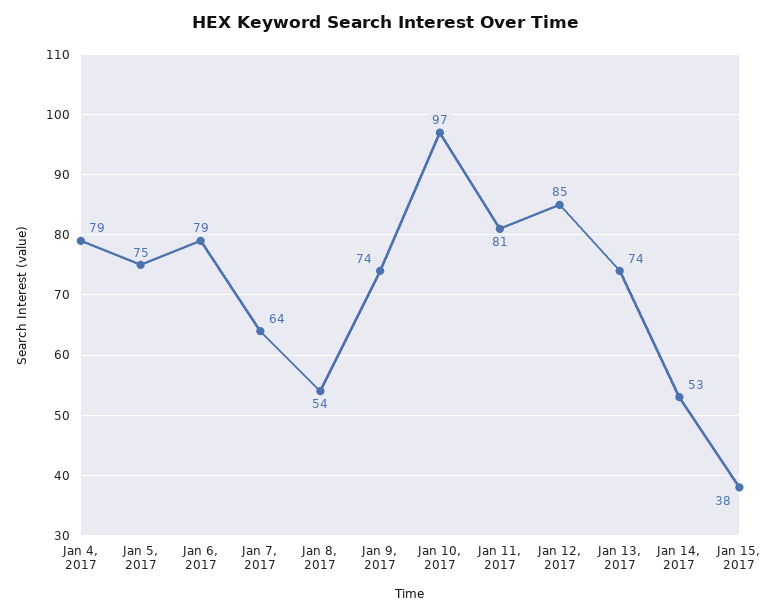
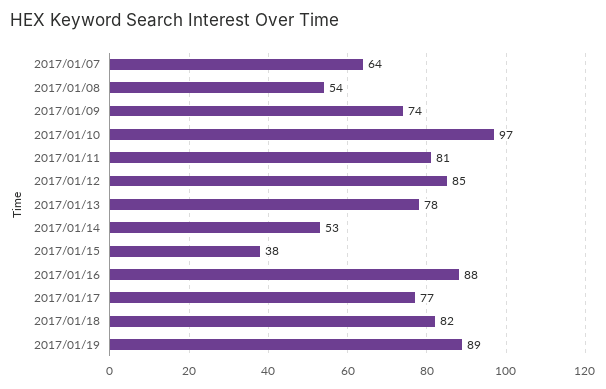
Jan 4, 2017: 79 -> none
Jan 5, 2017: 75 -> none
Jan 6, 2017: 79 -> none
Jan 13, 2017: 74 -> 78
2017/01/16: none -> 88
2017/01/17: none -> 77
2017/01/18: none -> 82
2017/01/19: none -> 89

